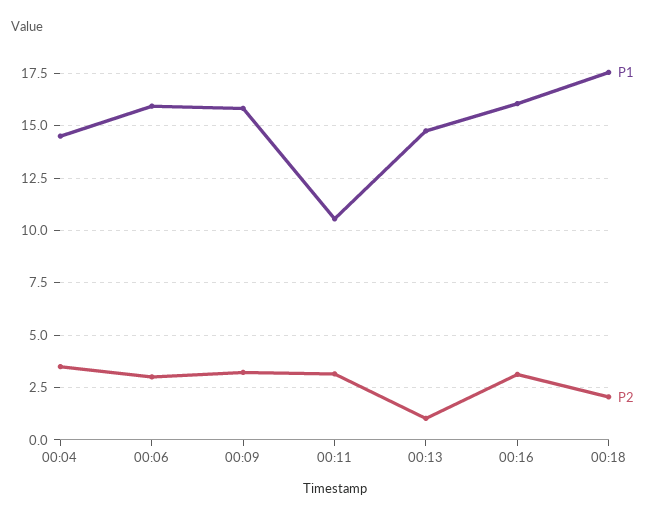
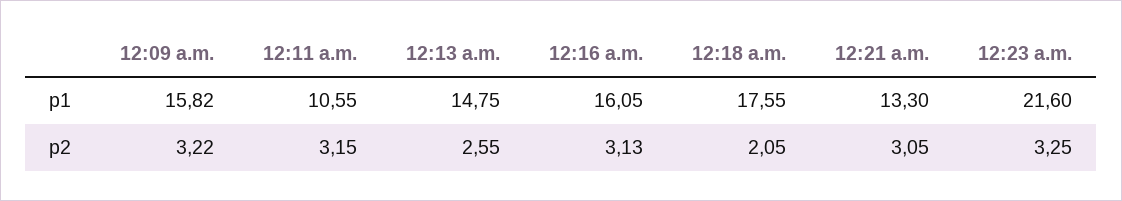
P1, 00:04: 14.5 -> none
P2, 00:04: 3.5 -> none
P1, 00:06: 16 -> none
P2, 00:06: 3 -> none
P2, 00:13: 1 -> 2.55
P1, 12:21 a.m.: none -> 13.3
P1, 12:23 a.m.: none -> 21.6
P2, 12:21 a.m.: none -> 3.05
P2, 12:23 a.m.: none -> 3.25

